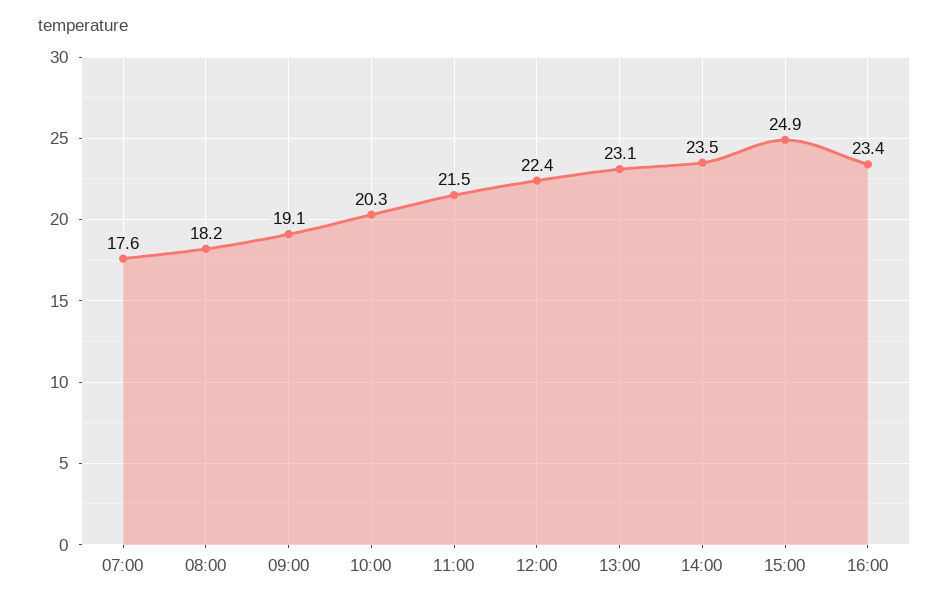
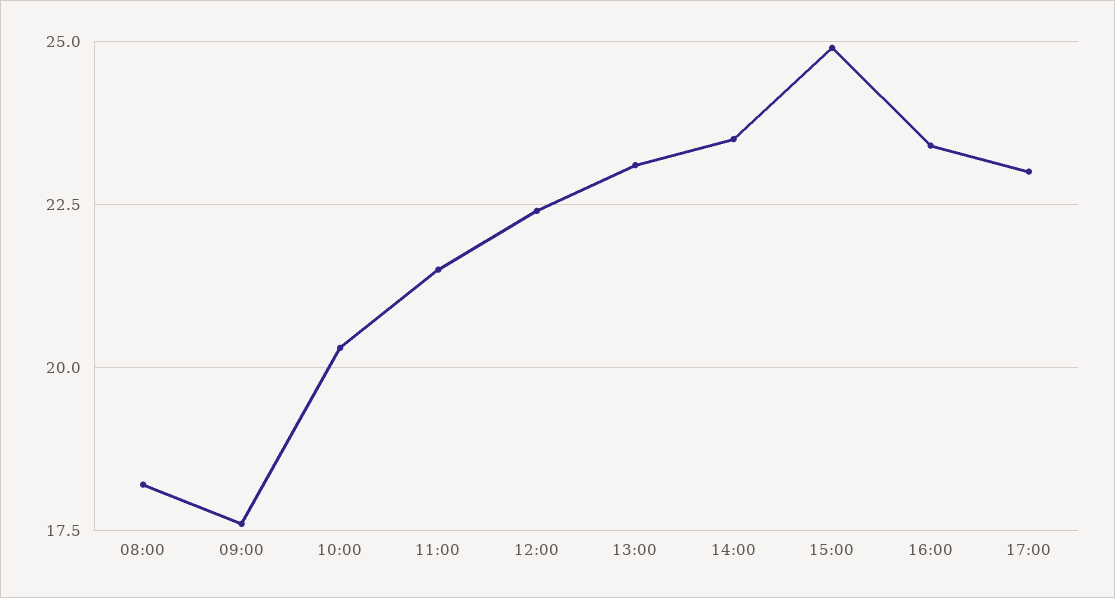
07:00: 17.6 -> none
09:00: 19.1 -> 17.5
17:00: none -> 23

